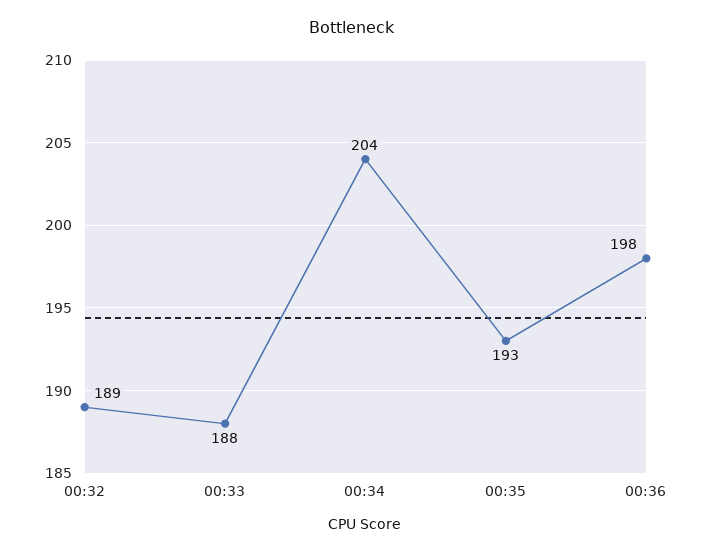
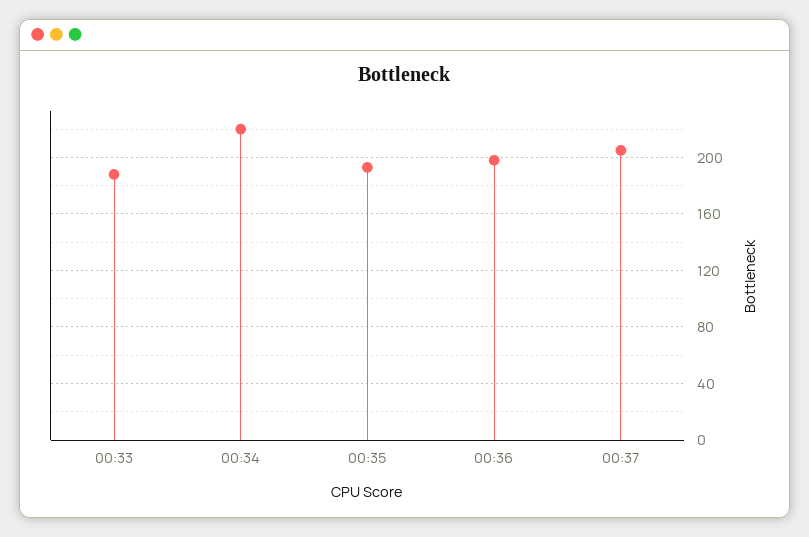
00:32: 189 -> none
00:34: 204 -> 220
00:37: none -> 205

